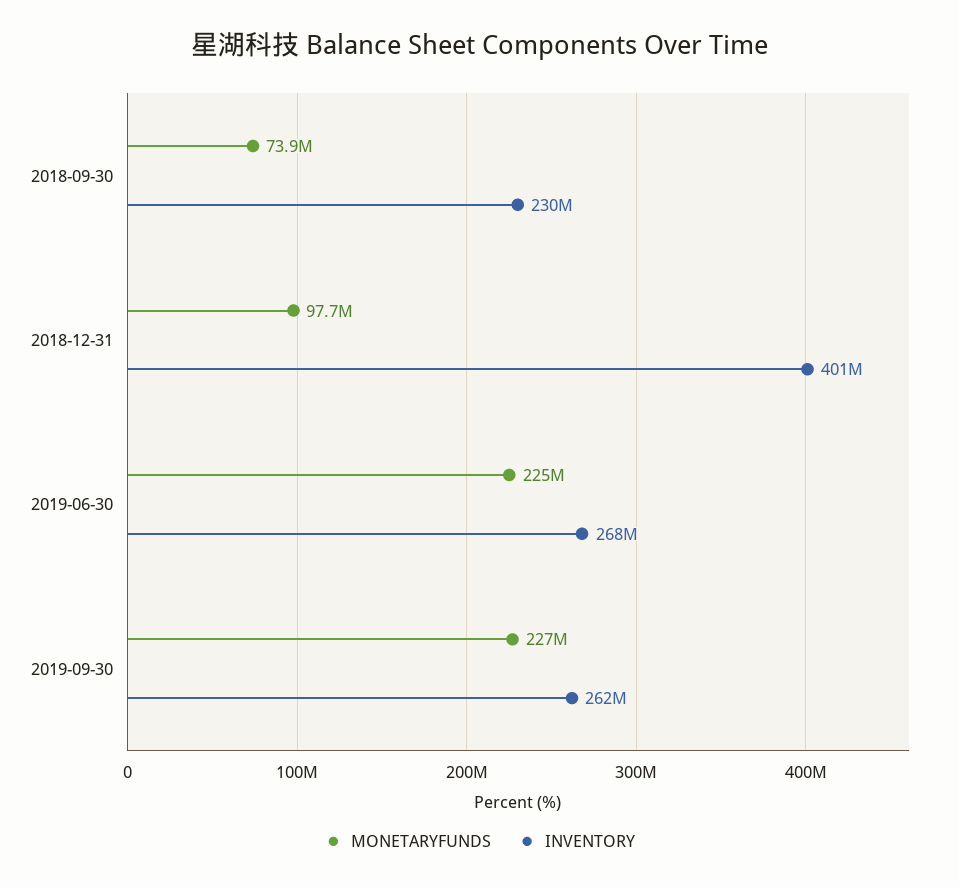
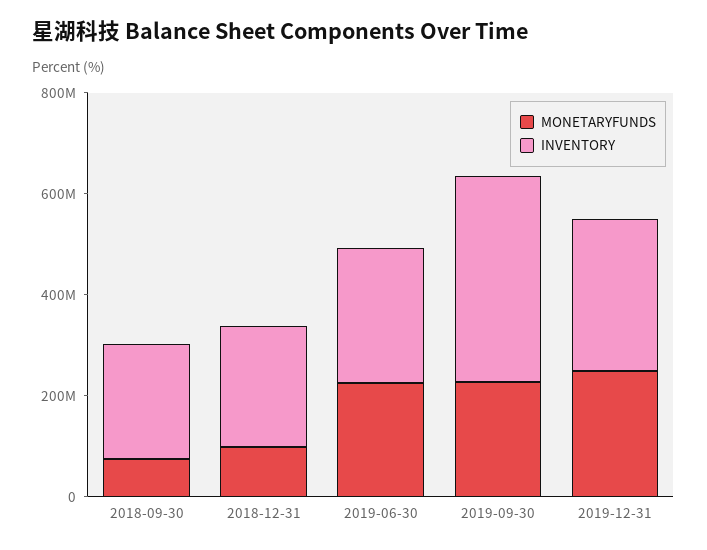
INVENTORY, 2018-12-31: 401000000 -> 250000000
INVENTORY, 2019-09-30: 262000000 -> 400000000
MONETARYFUNDS, 2019-12-31: none -> 250000000
INVENTORY, 2019-12-31: none -> 300000000

